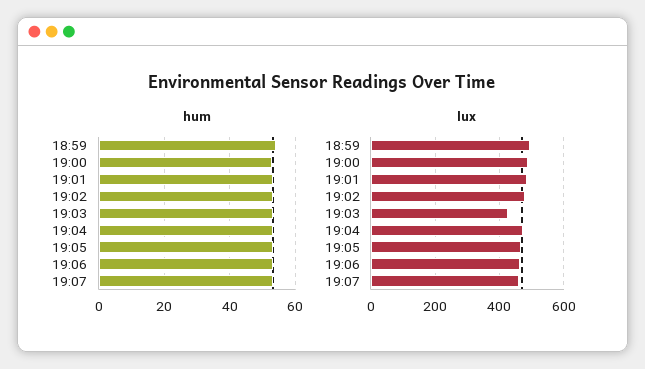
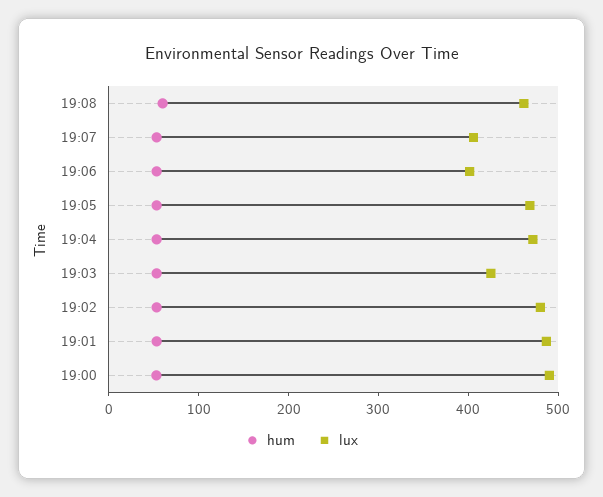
hum, 18:59: 54 -> none
lux, 18:59: 500 -> none
lux, 19:06: 460 -> 400
lux, 19:07: 460 -> 400
hum, 19:08: none -> 60
lux, 19:08: none -> 460

